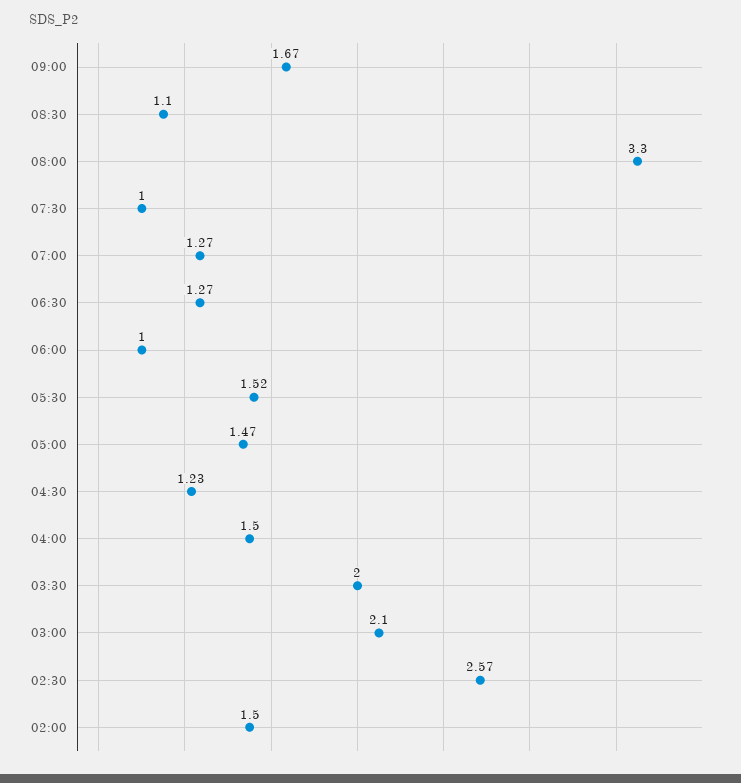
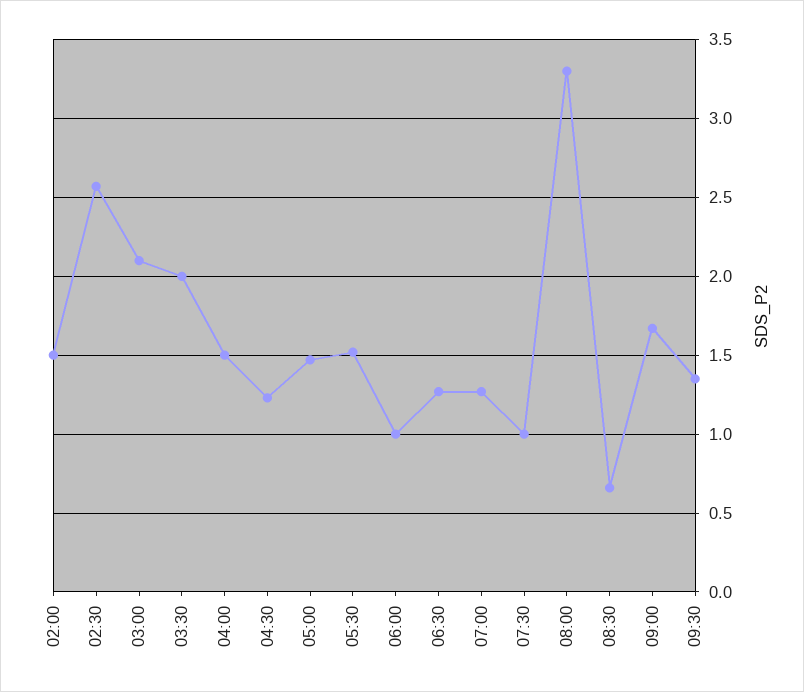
08:30: 1.1 -> 0.65
09:30: none -> 1.35

